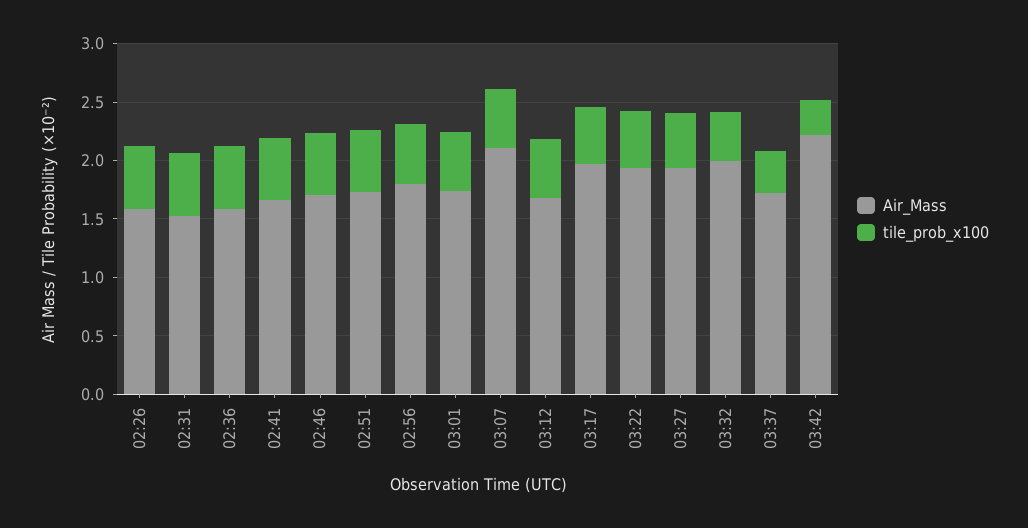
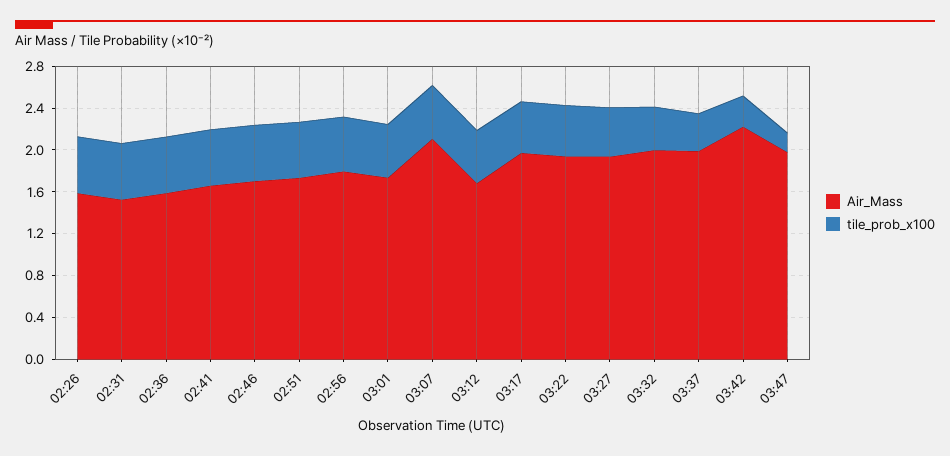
Air_Mass, 03:37: 1.7 -> 2
Air_Mass, 03:47: none -> 2
tile_prob_x100, 03:47: none -> 0.2

